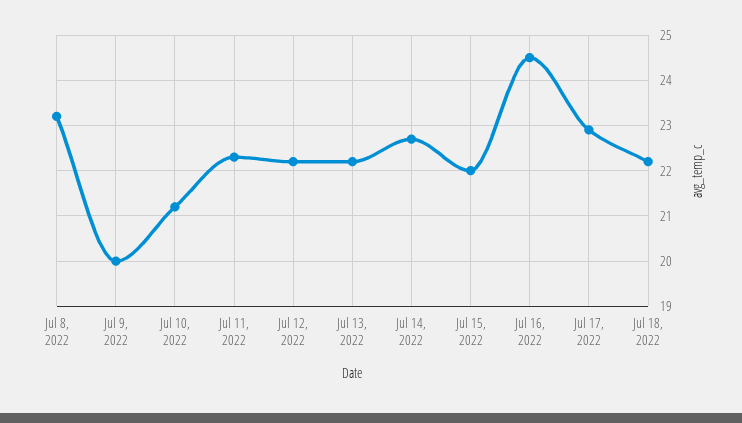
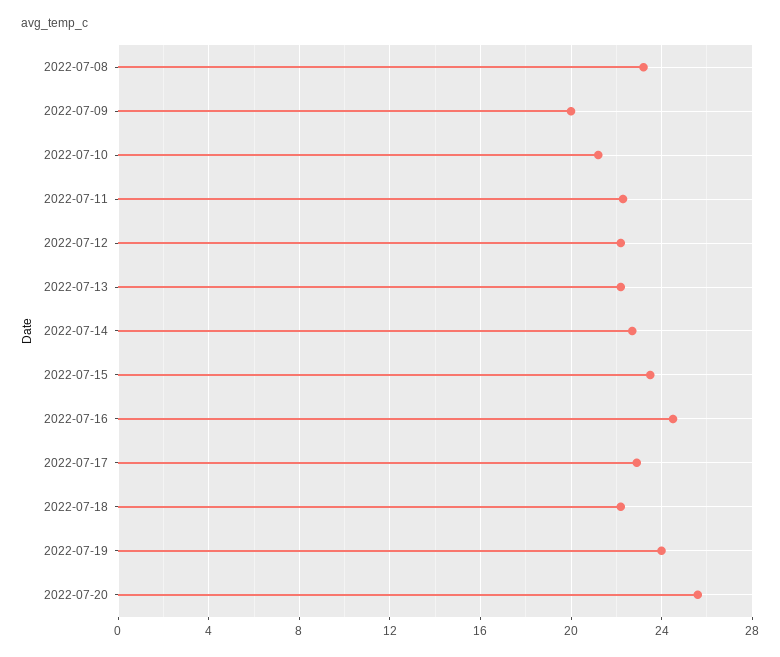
Jul 15, 2022: 22 -> 23.5
2022-07-19: none -> 24
2022-07-20: none -> 25.5

